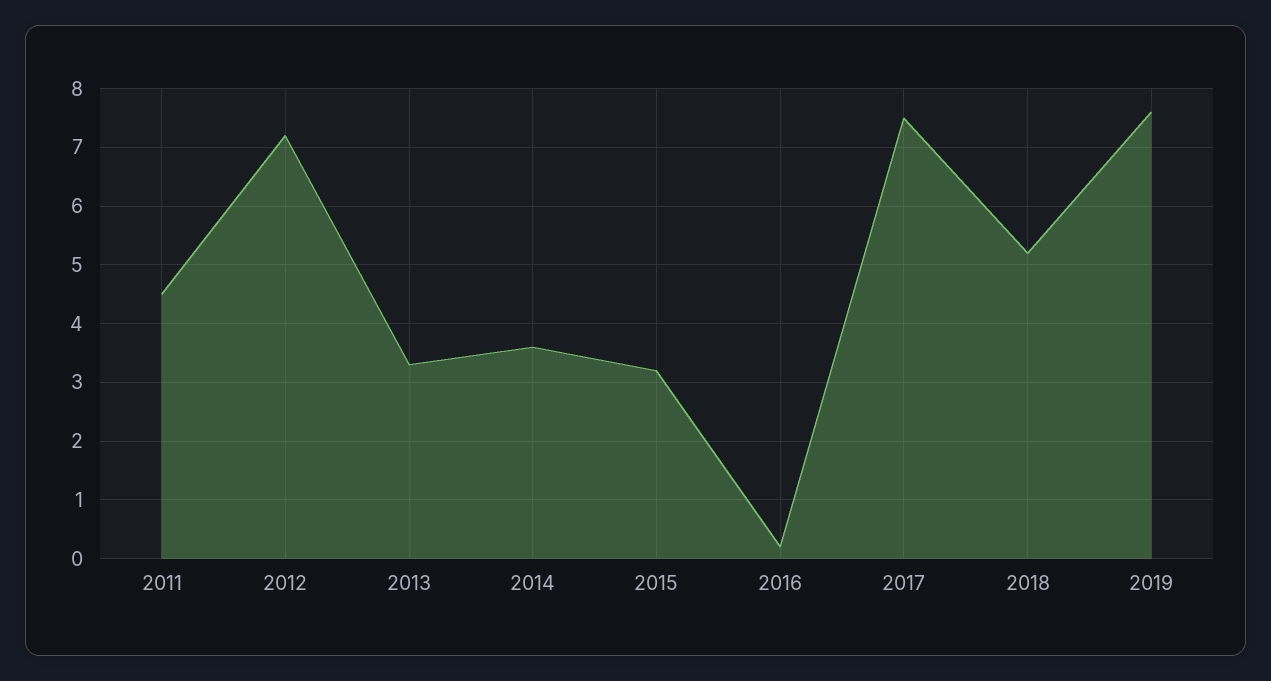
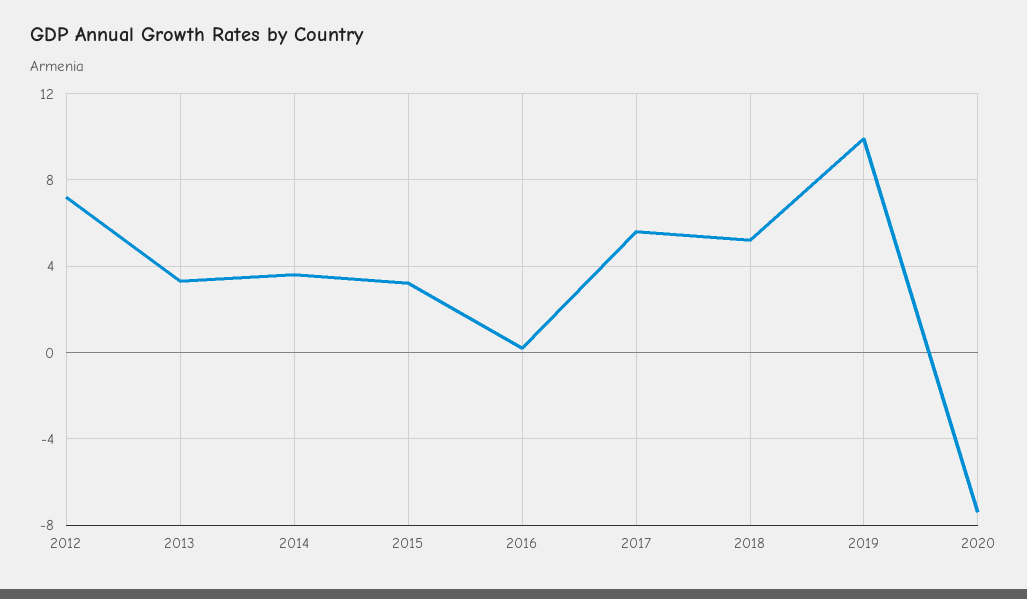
2011: 4.5 -> none
2017: 7.5 -> 5.5
2019: 7.5 -> 10
2020: none -> -7.5

